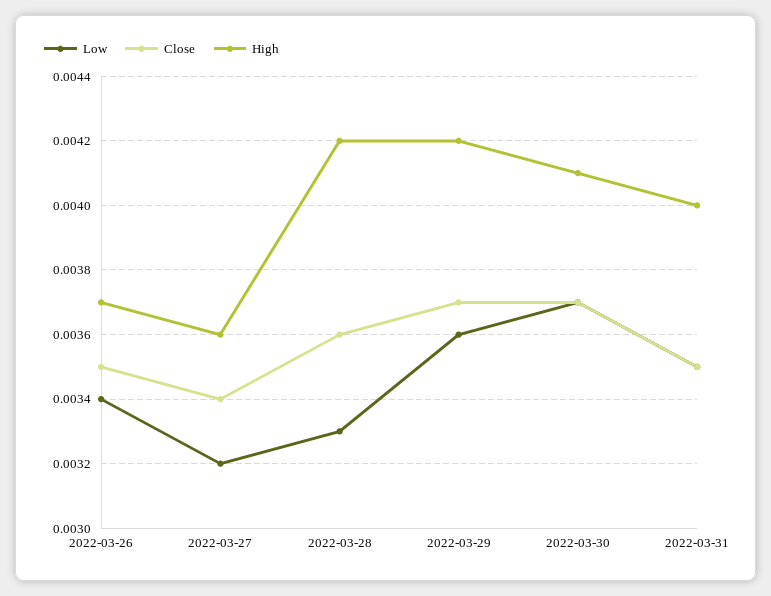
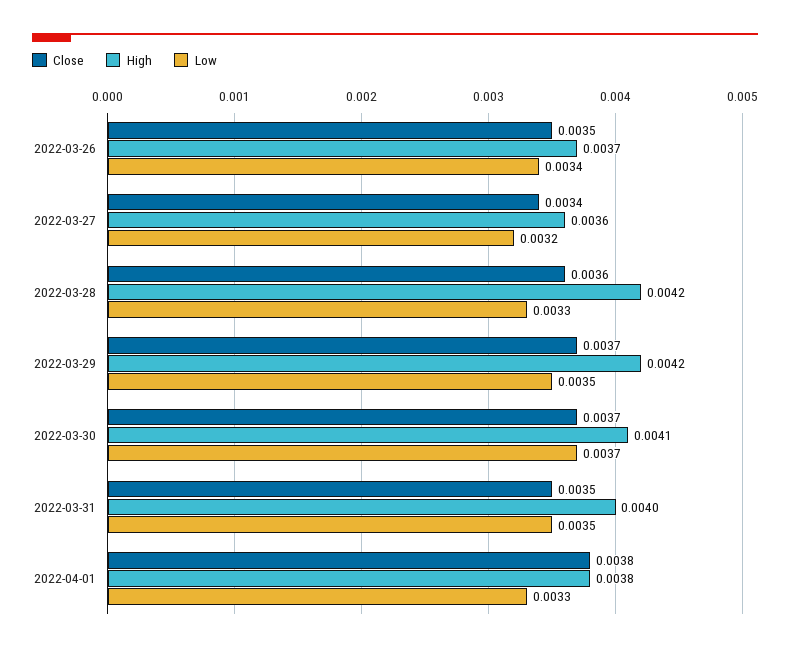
Low, 2022-03-29: 0.0036 -> 0.0035
Close, 2022-04-01: none -> 0.0038
High, 2022-04-01: none -> 0.0038
Low, 2022-04-01: none -> 0.0033

